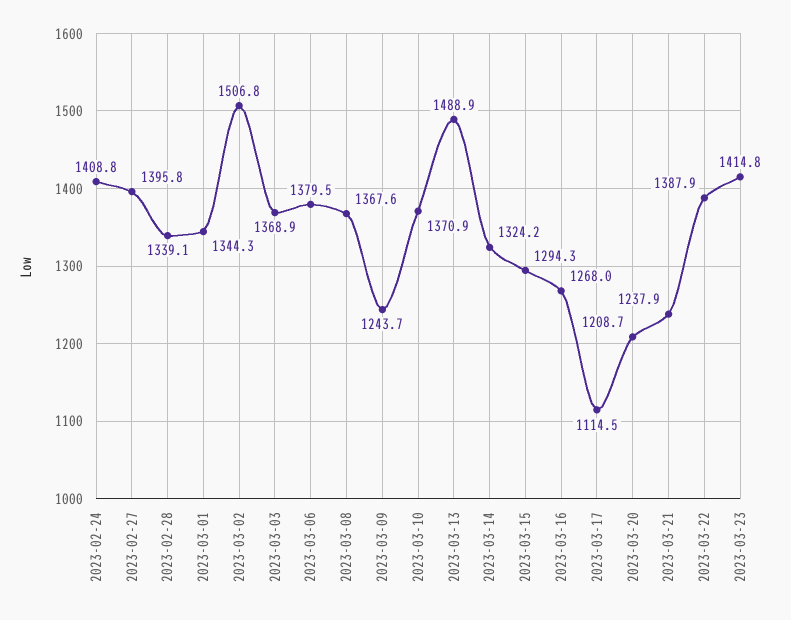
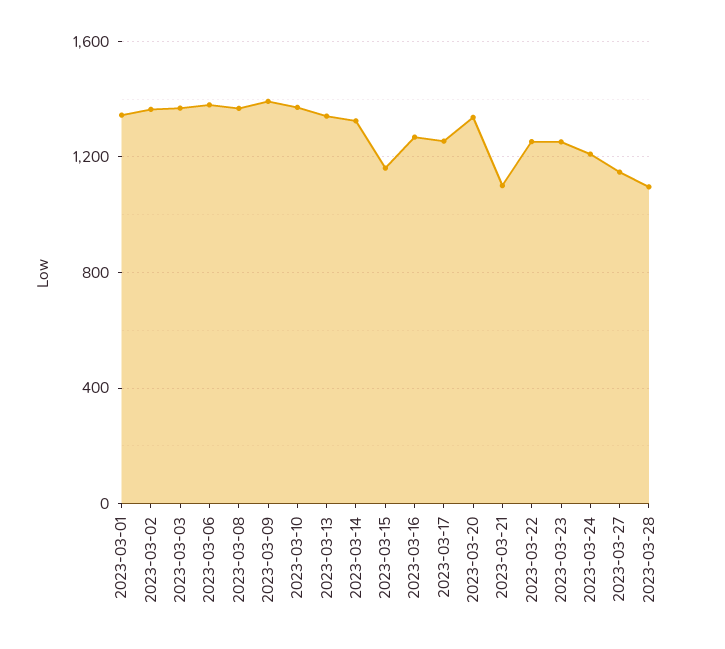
2023-02-24: 1408.8 -> none
2023-02-27: 1395.8 -> none
2023-02-28: 1339.1 -> none
2023-03-02: 1506.8 -> 1350
2023-03-09: 1243.7 -> 1400
2023-03-13: 1488.9 -> 1350
2023-03-15: 1294.3 -> 1150
2023-03-17: 1114.5 -> 1250
2023-03-20: 1208.7 -> 1350
2023-03-21: 1237.9 -> 1100
2023-03-22: 1387.9 -> 1250
2023-03-23: 1414.8 -> 1250
2023-03-24: none -> 1200
2023-03-27: none -> 1150
2023-03-28: none -> 1100

